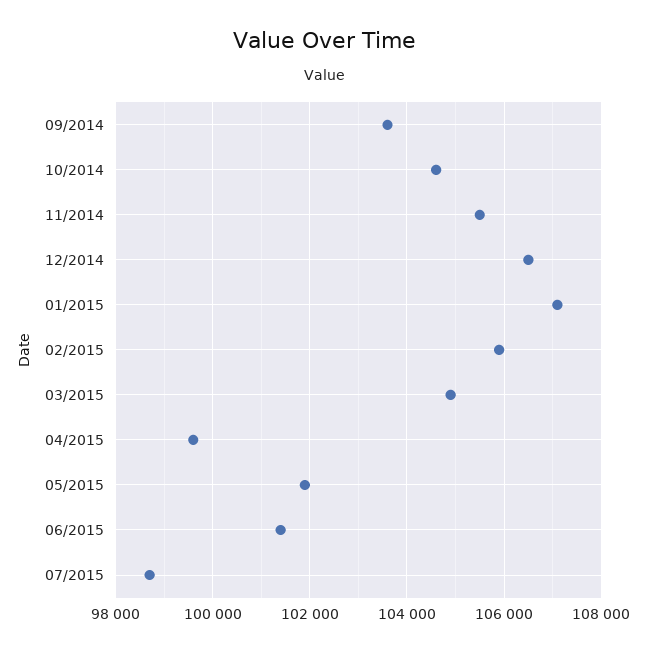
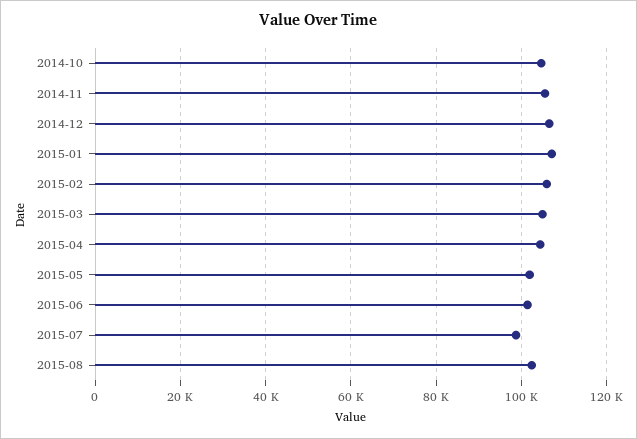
09/2014: 103600 -> none
04/2015: 99600 -> 104000
2015-08: none -> 102000

